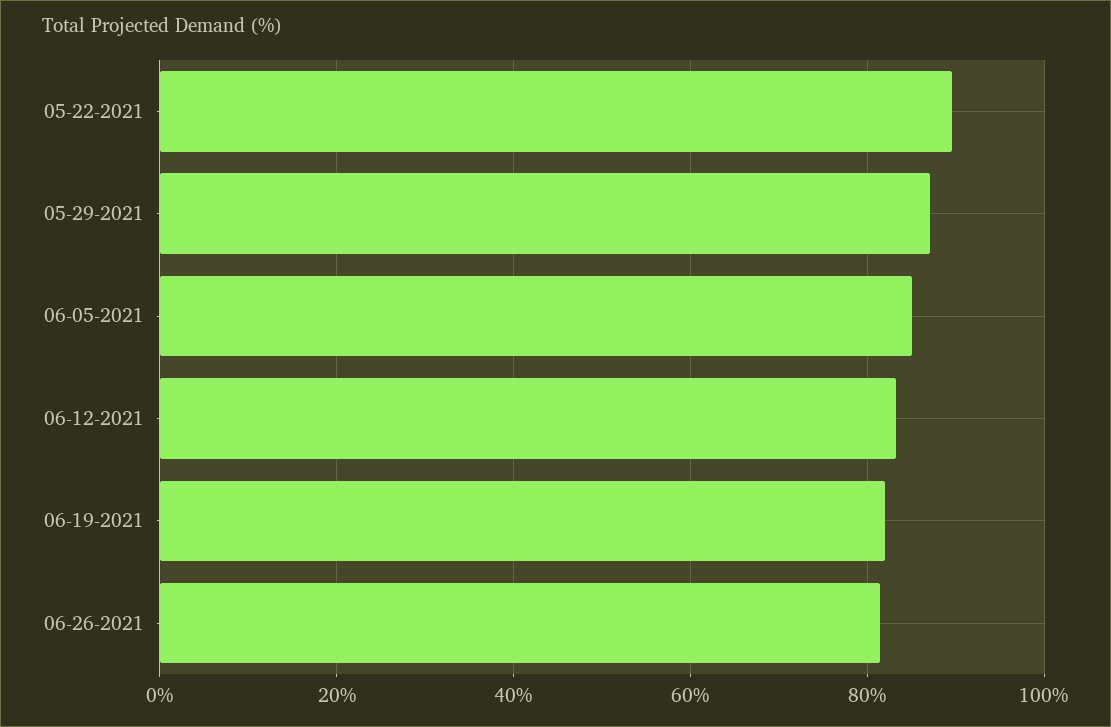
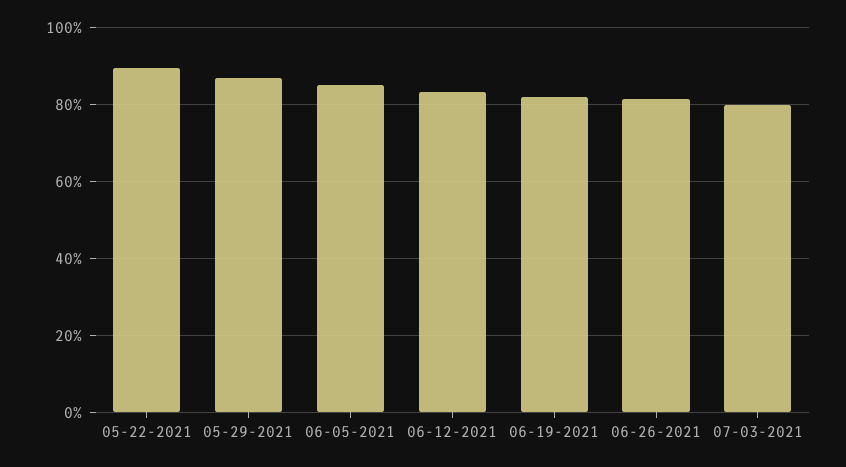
07-03-2021: none -> 80

